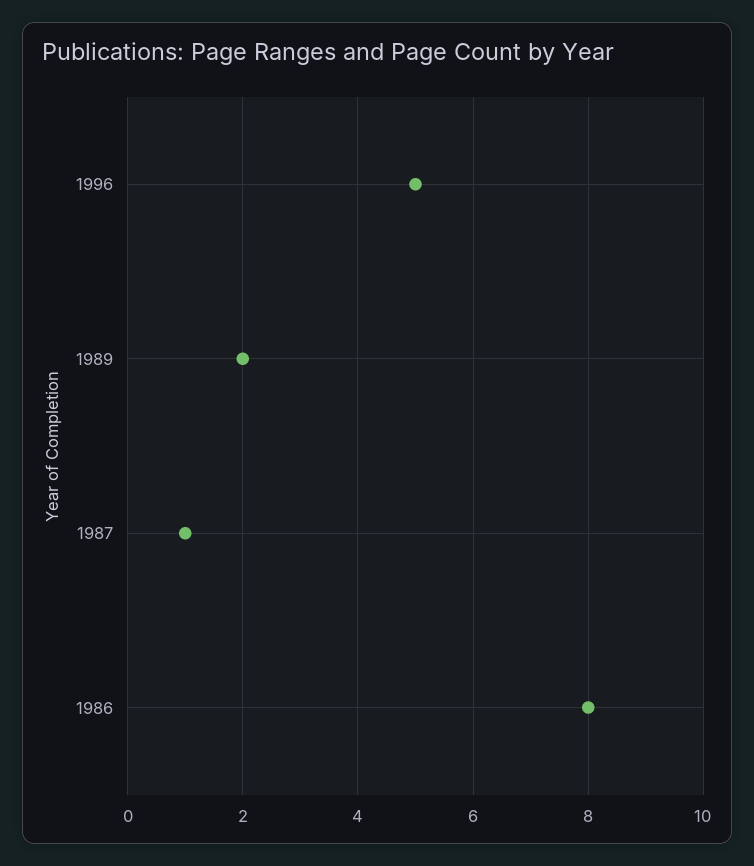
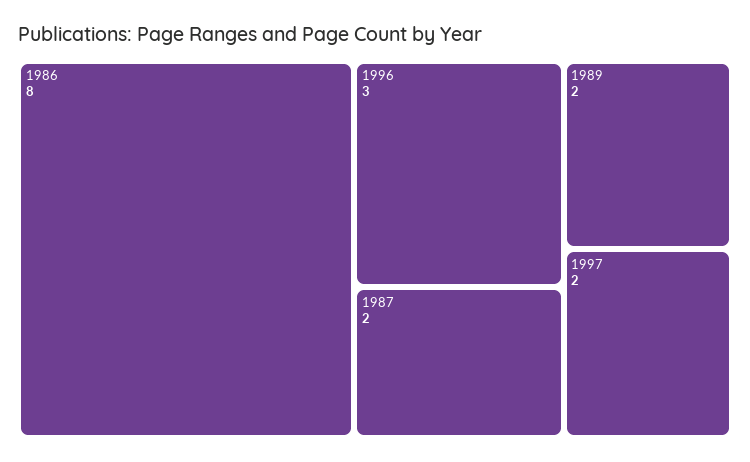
1996: 5 -> 3
1987: 1 -> 2
1997: none -> 2

